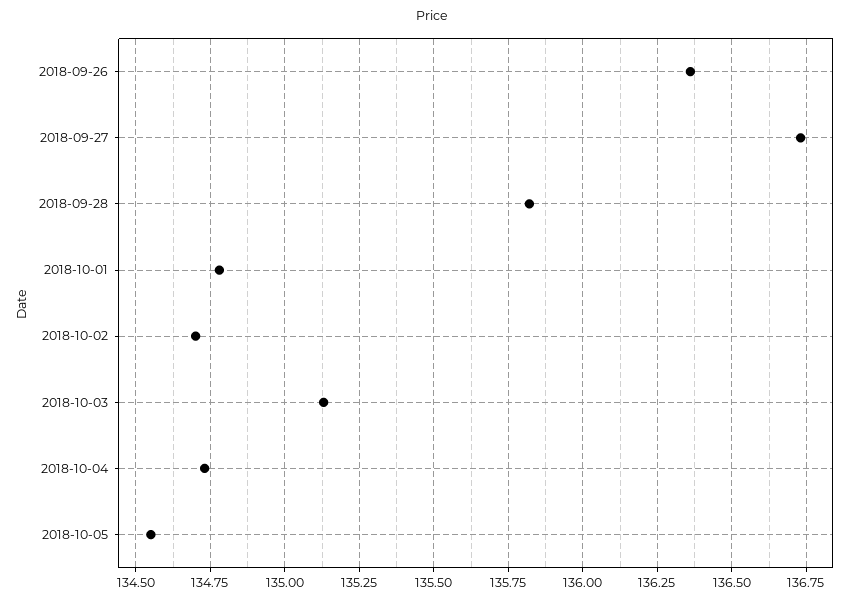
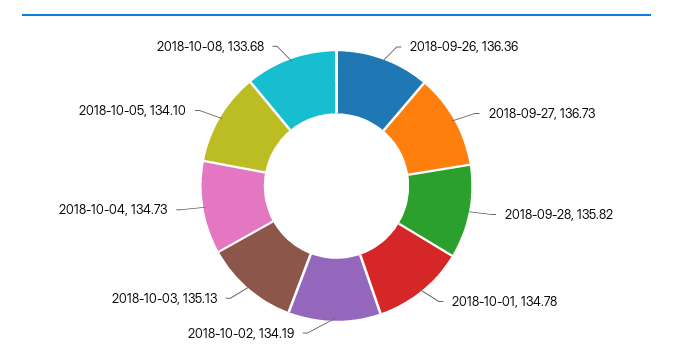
2018-10-02: 134.7 -> 134.19
2018-10-05: 134.55 -> 134.1
2018-10-08: none -> 133.68

